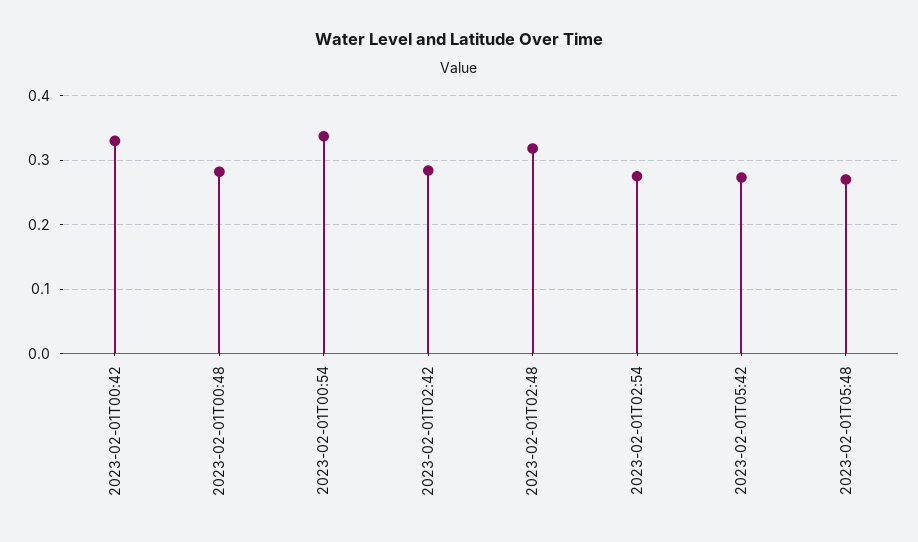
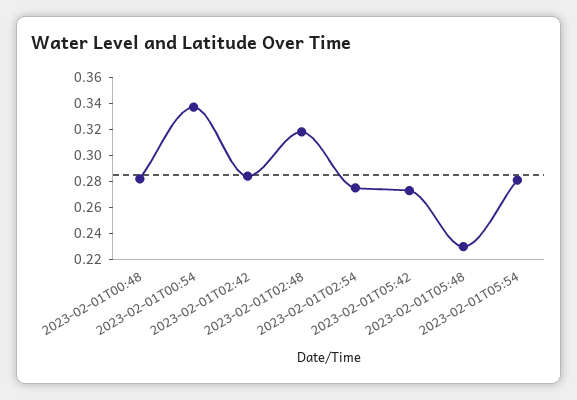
2023-02-01T00:42: 0.33 -> none
2023-02-01T05:48: 0.27 -> 0.23
2023-02-01T05:54: none -> 0.28

